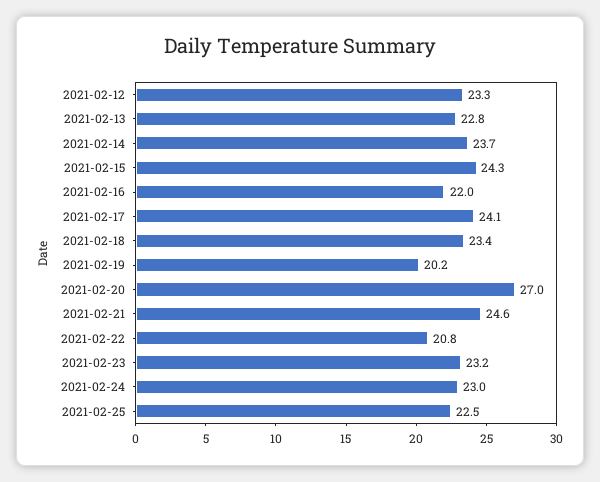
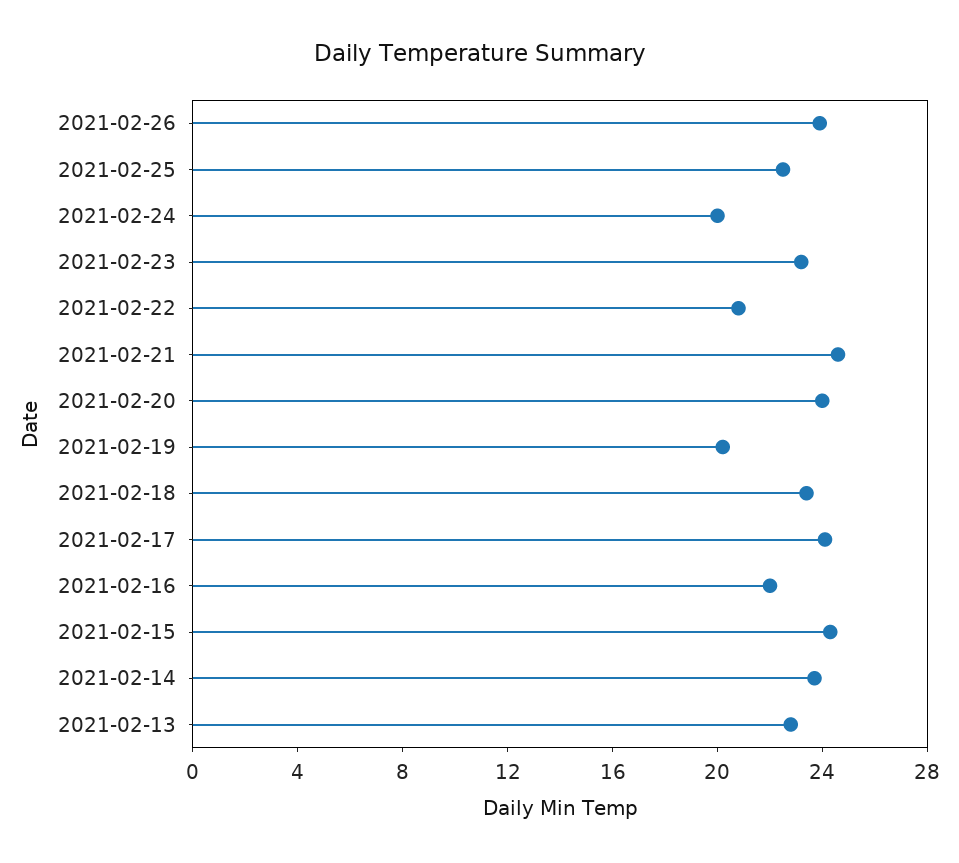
2021-02-12: 23.3 -> none
2021-02-20: 27 -> 24
2021-02-24: 23 -> 20
2021-02-26: none -> 24

